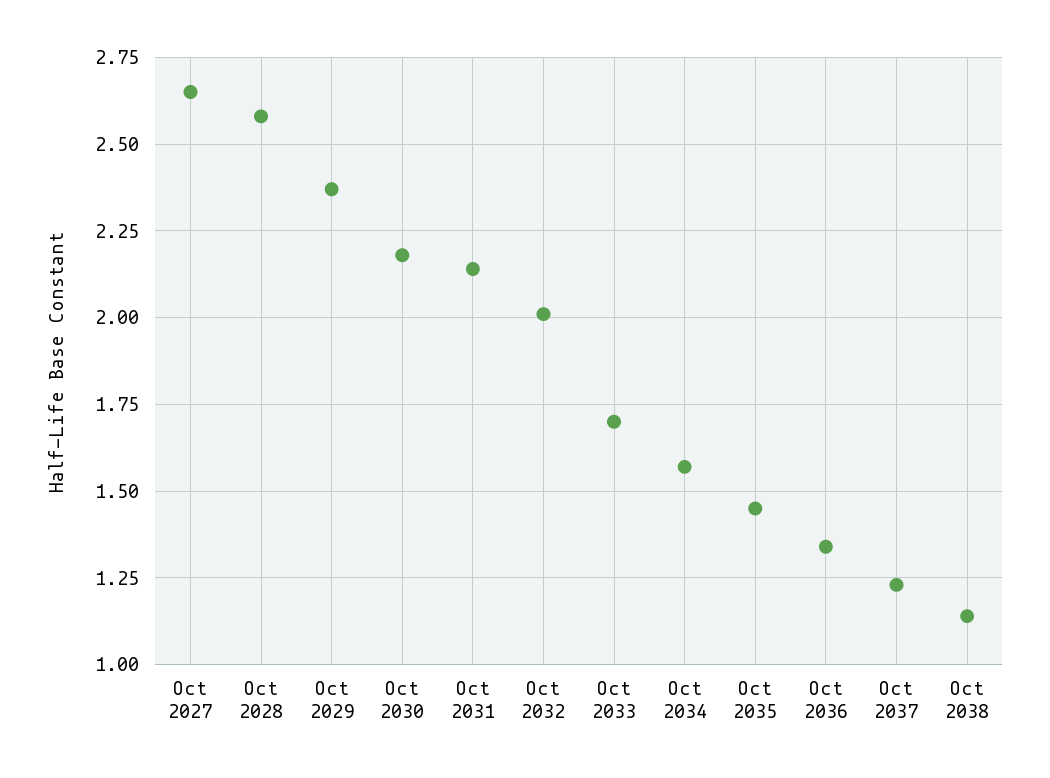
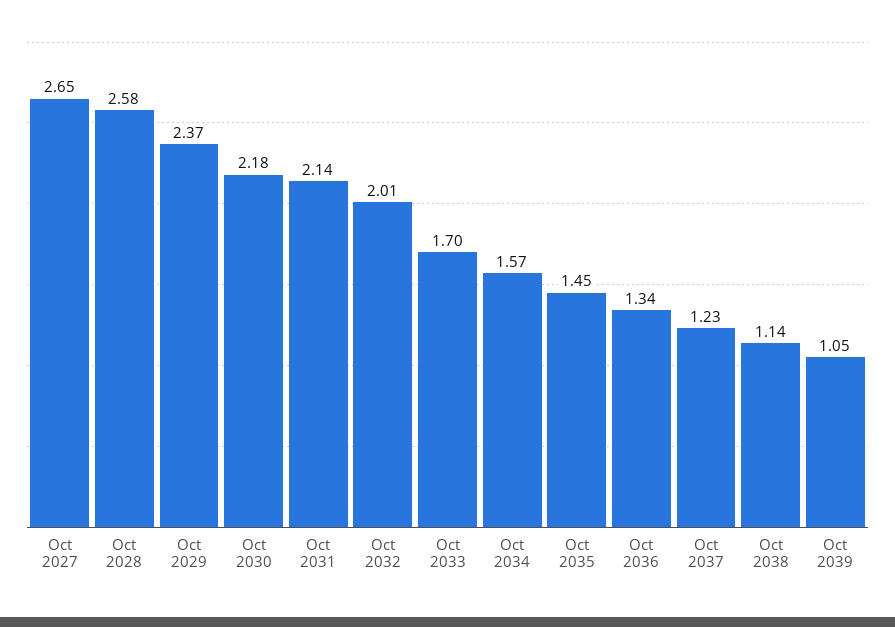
Oct 2039: none -> 1.05

